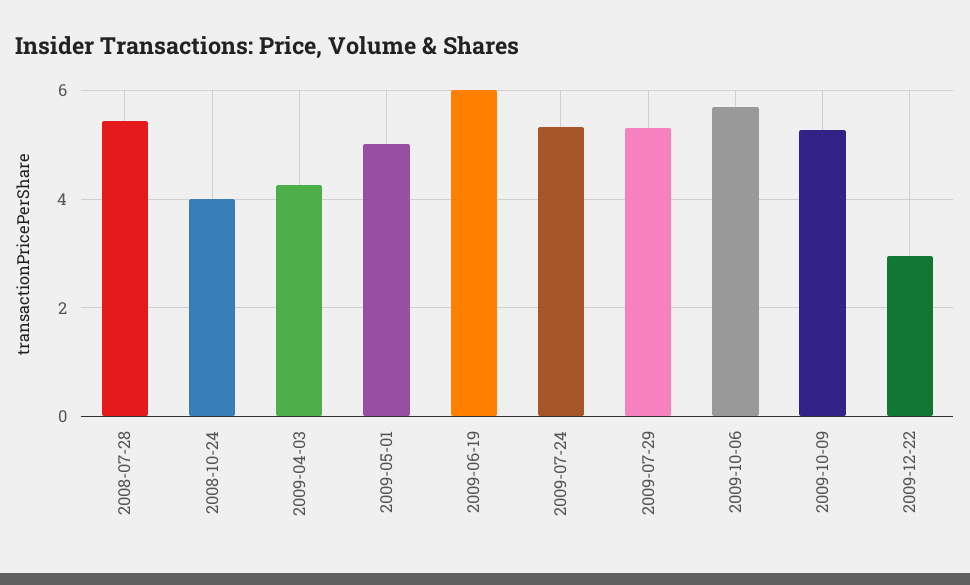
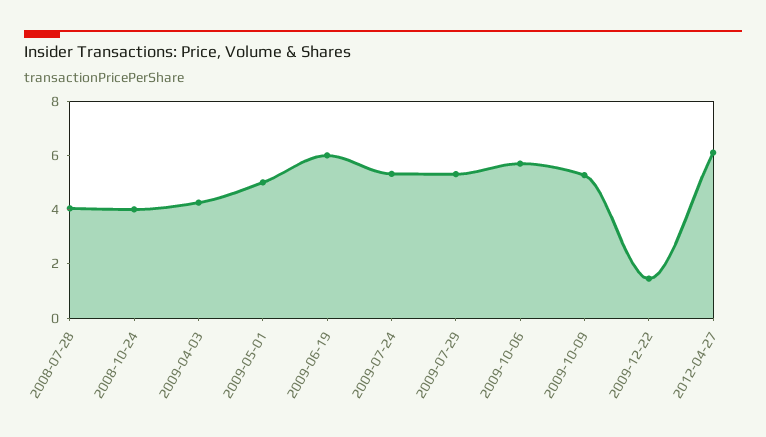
2008-07-28: 5.4 -> 4
2009-12-22: 3 -> 1.5
2012-04-27: none -> 6

